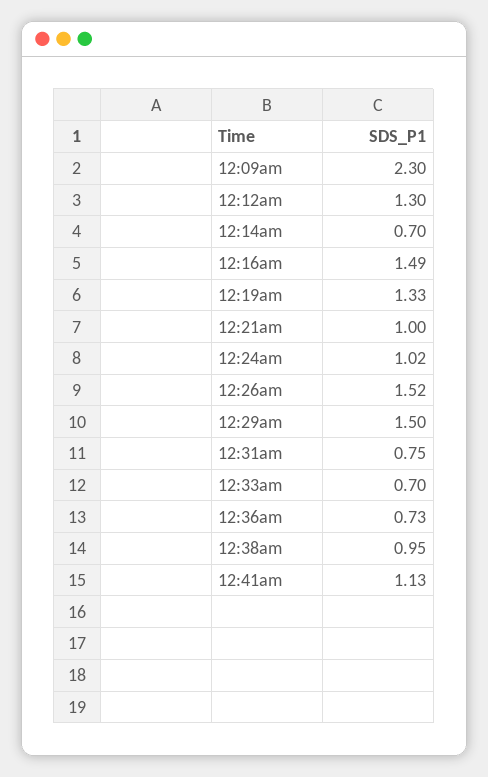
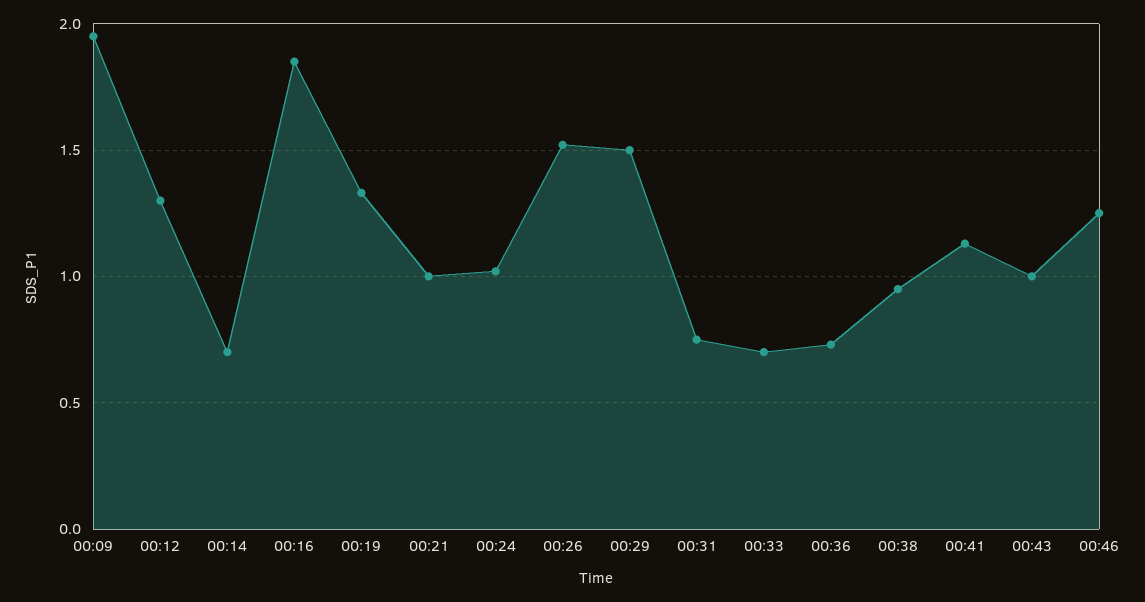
12:09am: 2.3 -> 1.95
12:16am: 1.49 -> 1.85
00:43: none -> 1
00:46: none -> 1.25

